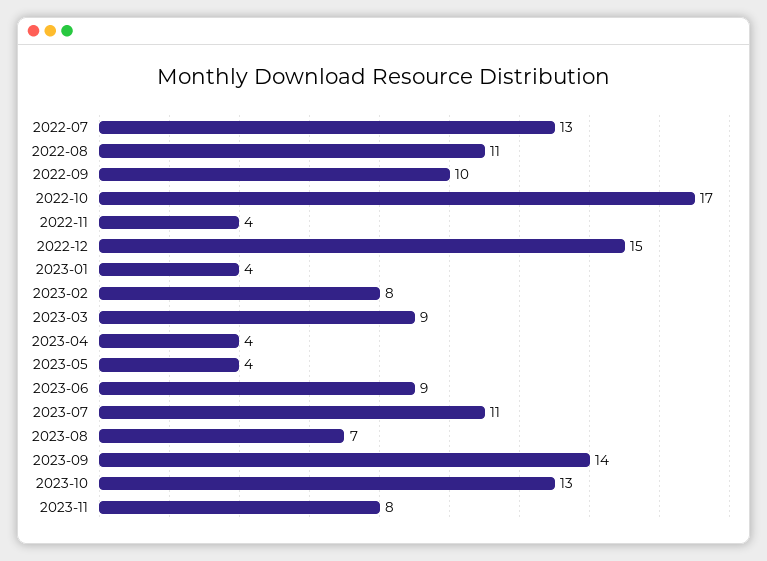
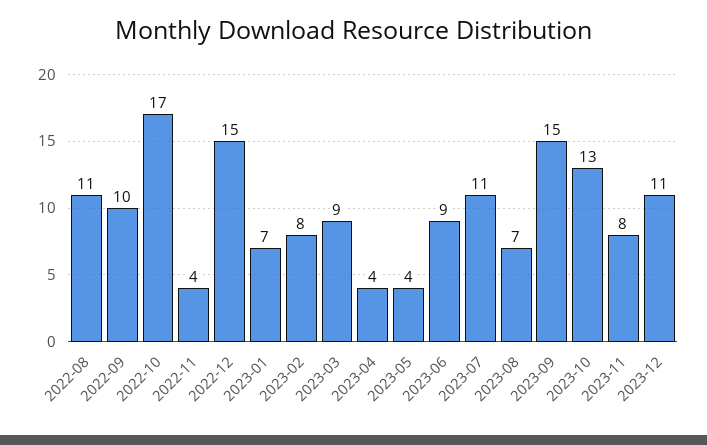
2022-07: 13 -> none
2023-01: 4 -> 7
2023-09: 14 -> 15
2023-12: none -> 11

